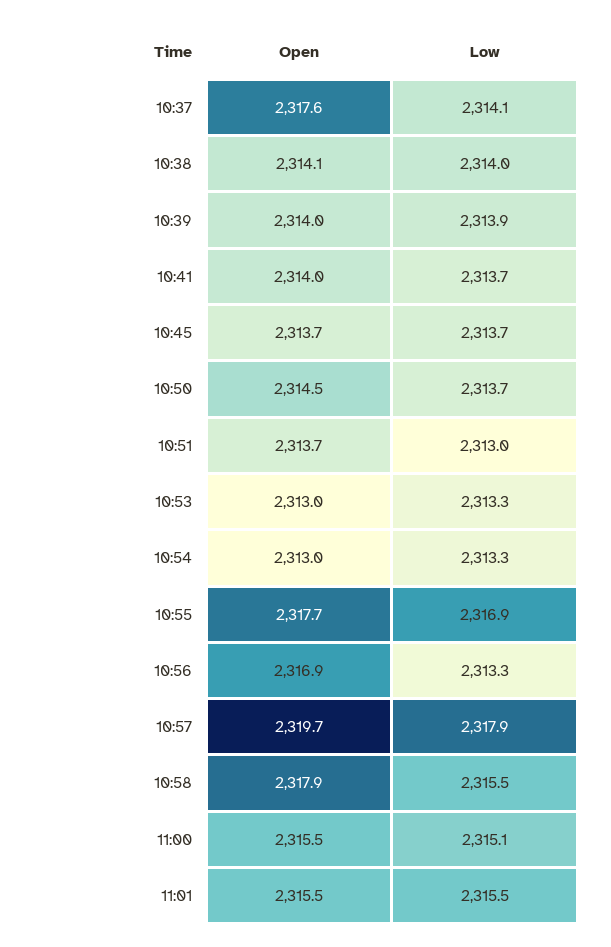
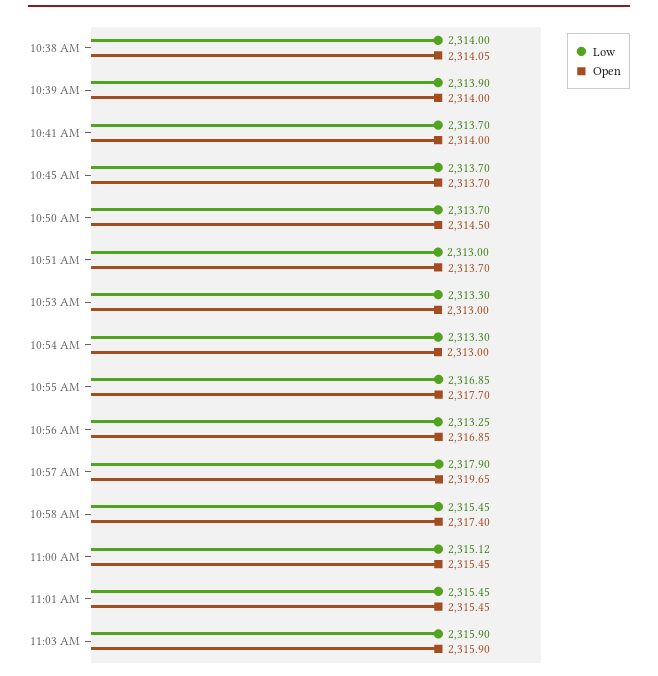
Open, 10:37: 2317.6 -> none
Low, 10:37: 2314.1 -> none
Open, 10:58: 2317.9 -> 2317.4
Low, 11:03 AM: none -> 2315.9
Open, 11:03 AM: none -> 2315.9

